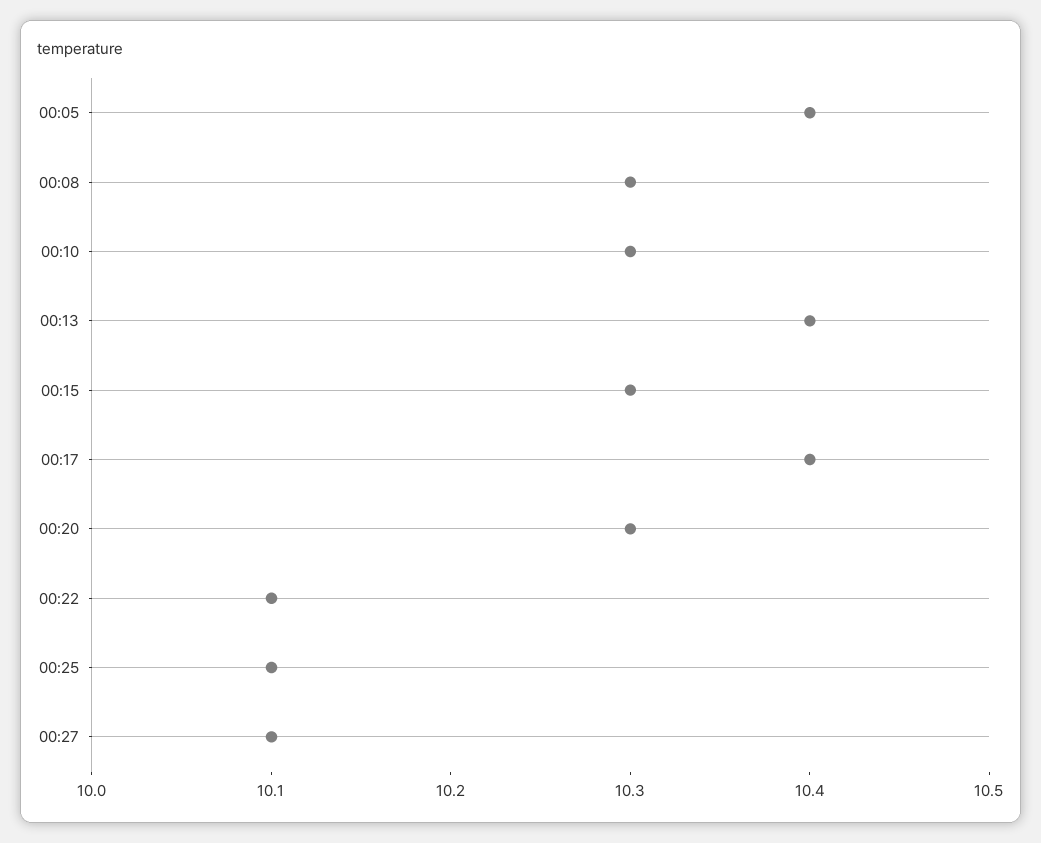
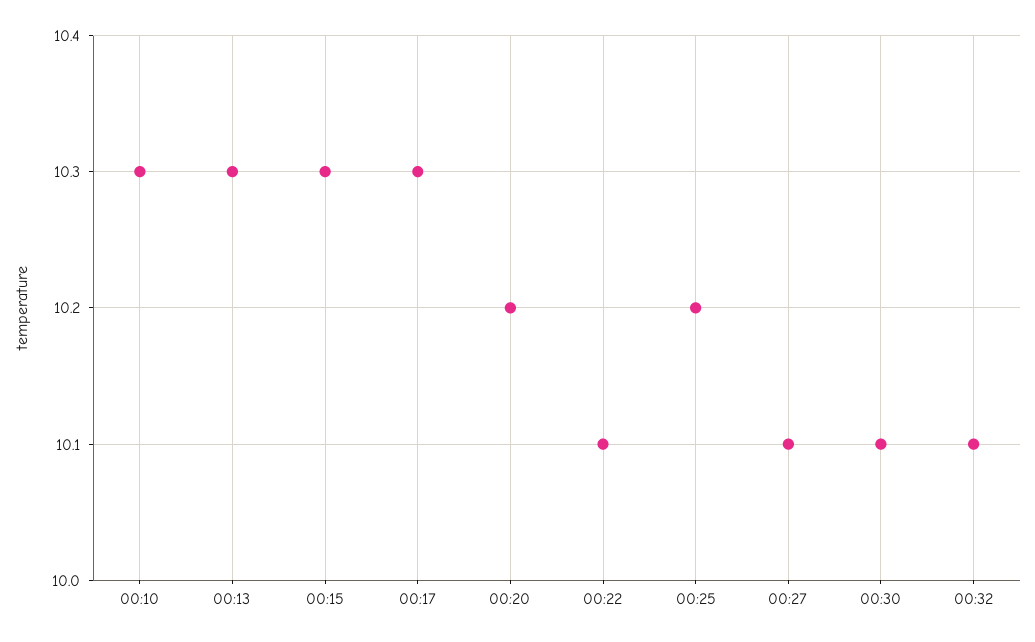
00:05: 10.4 -> none
00:08: 10.3 -> none
00:13: 10.4 -> 10.3
00:17: 10.4 -> 10.3
00:20: 10.3 -> 10.2
00:25: 10.1 -> 10.2
00:30: none -> 10.1
00:32: none -> 10.1

